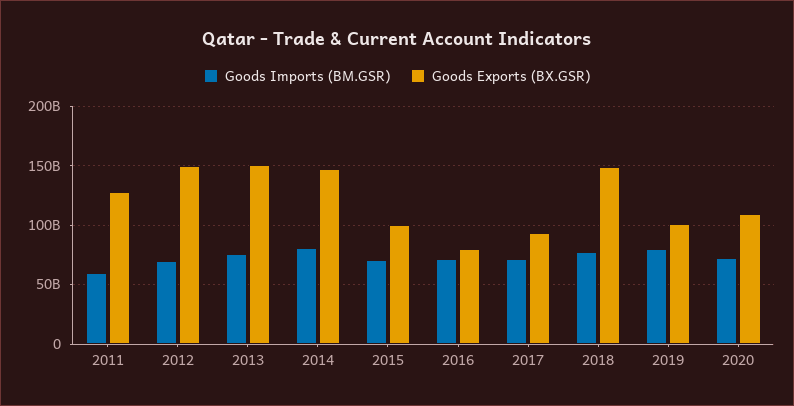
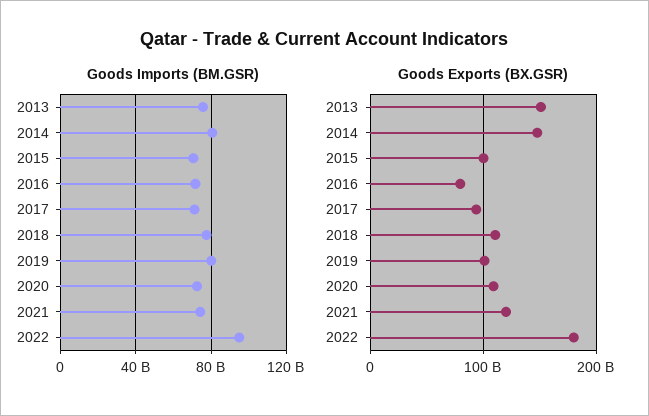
Goods Imports (BM.GSR), 2011: 60000000000 -> none
Goods Exports (BX.GSR), 2011: 130000000000 -> none
Goods Imports (BM.GSR), 2012: 70000000000 -> none
Goods Exports (BX.GSR), 2012: 150000000000 -> none
Goods Exports (BX.GSR), 2018: 150000000000 -> 110000000000
Goods Imports (BM.GSR), 2021: none -> 75000000000
Goods Imports (BM.GSR), 2022: none -> 95000000000
Goods Exports (BX.GSR), 2021: none -> 120000000000
Goods Exports (BX.GSR), 2022: none -> 180000000000

